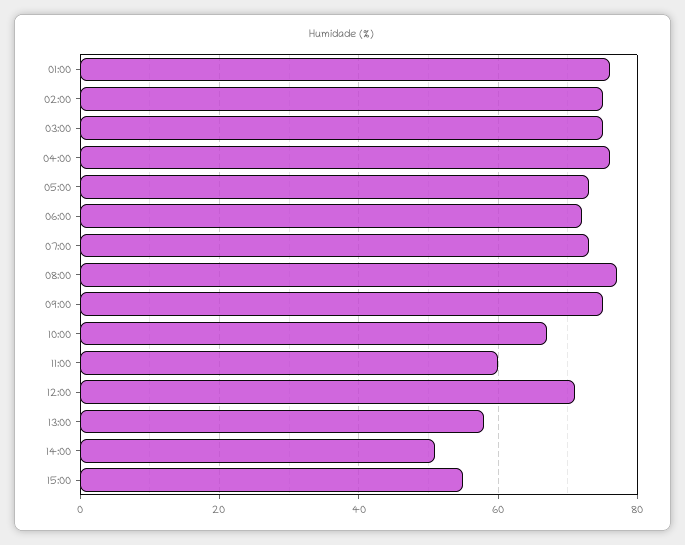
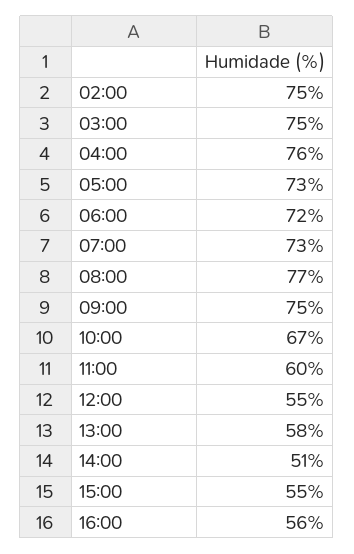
01:00: 75 -> none
12:00: 70 -> 55
16:00: none -> 56

